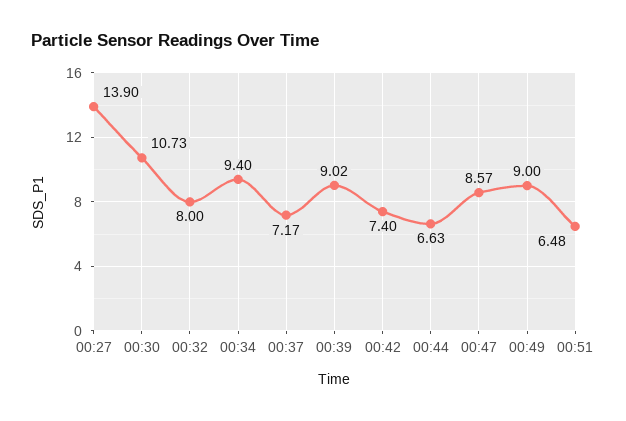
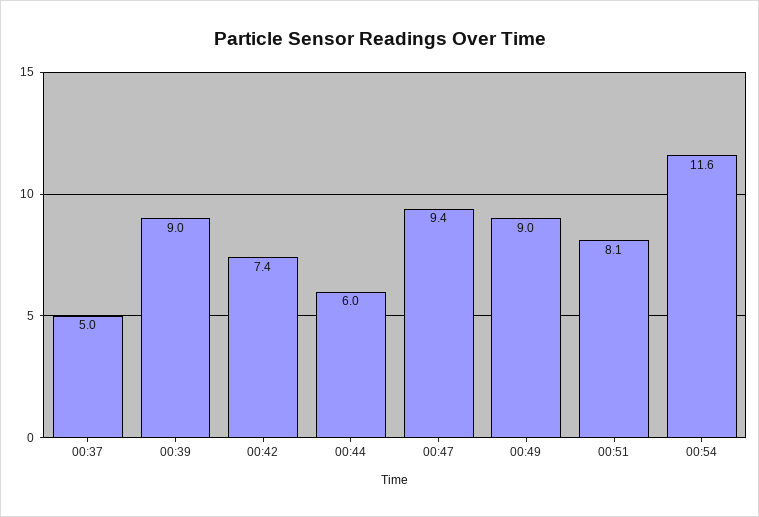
00:27: 13.9 -> none
00:30: 10.73 -> none
00:32: 8 -> none
00:34: 9.4 -> none
00:37: 7.17 -> 5
00:44: 6.63 -> 6
00:47: 8.57 -> 9.4
00:51: 6.48 -> 8.1
00:54: none -> 11.6

